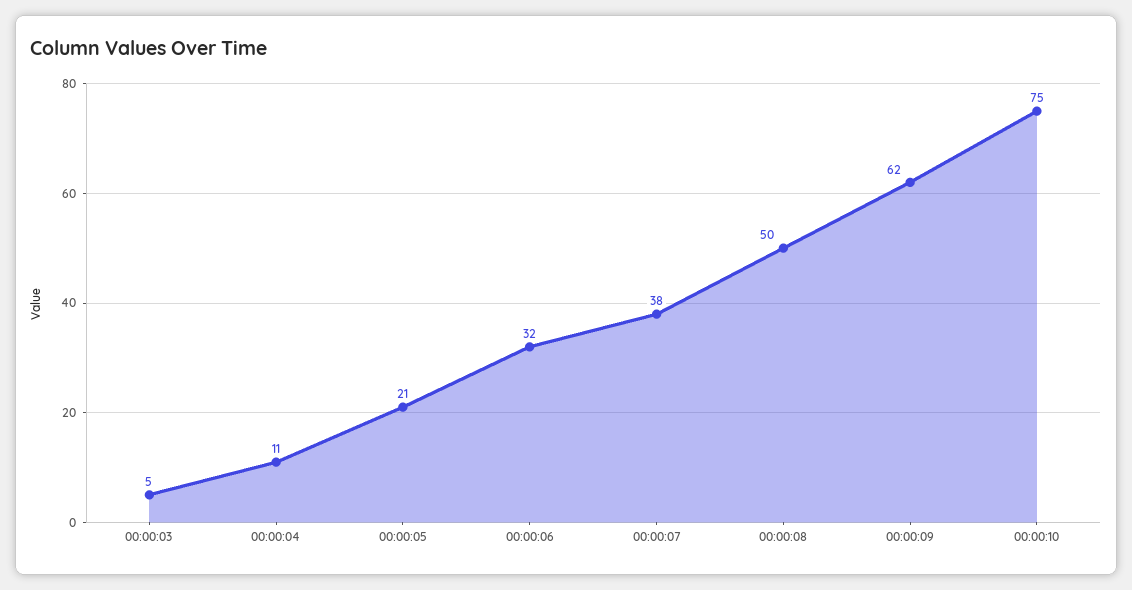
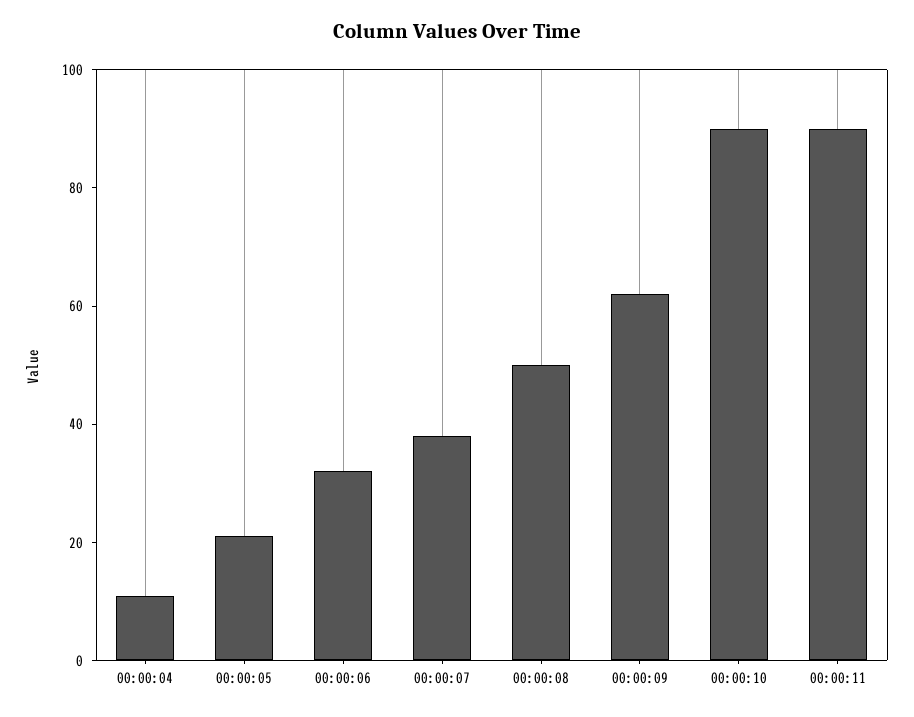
00:00:03: 5 -> none
00:00:10: 75 -> 90
00:00:11: none -> 90

